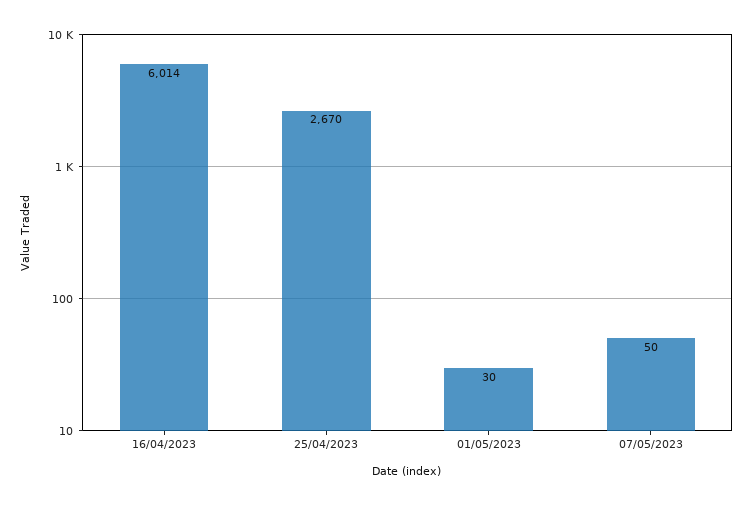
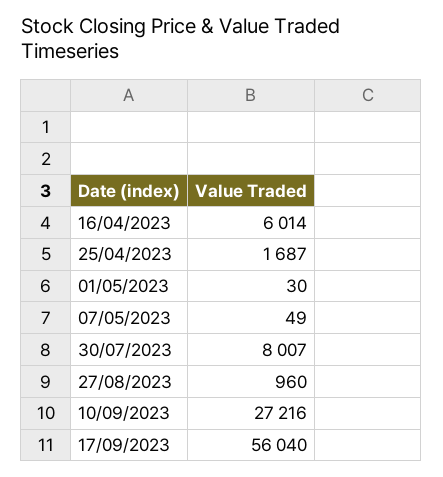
25/04/2023: 2670 -> 1687
07/05/2023: 50 -> 49
30/07/2023: none -> 8007
27/08/2023: none -> 960
10/09/2023: none -> 27216
17/09/2023: none -> 56040

